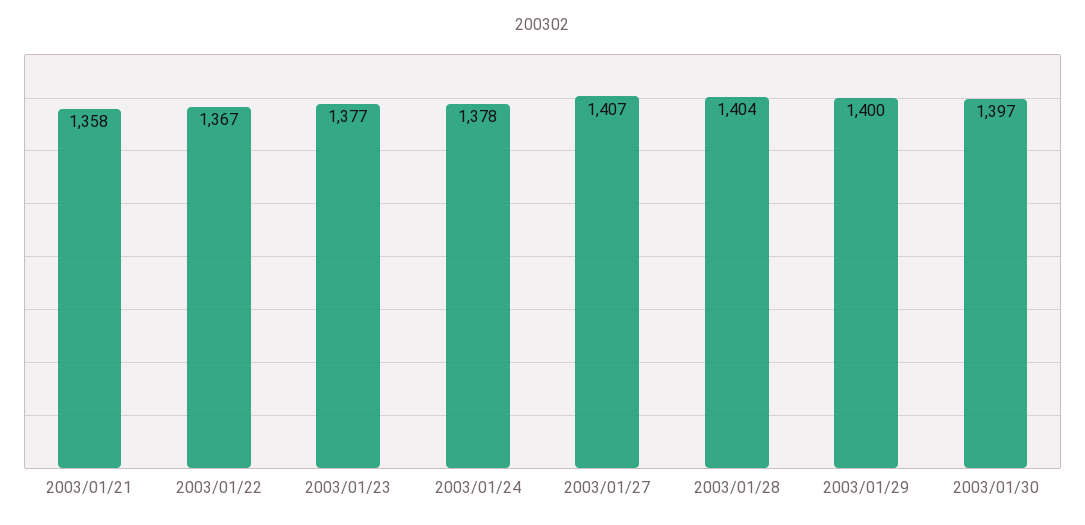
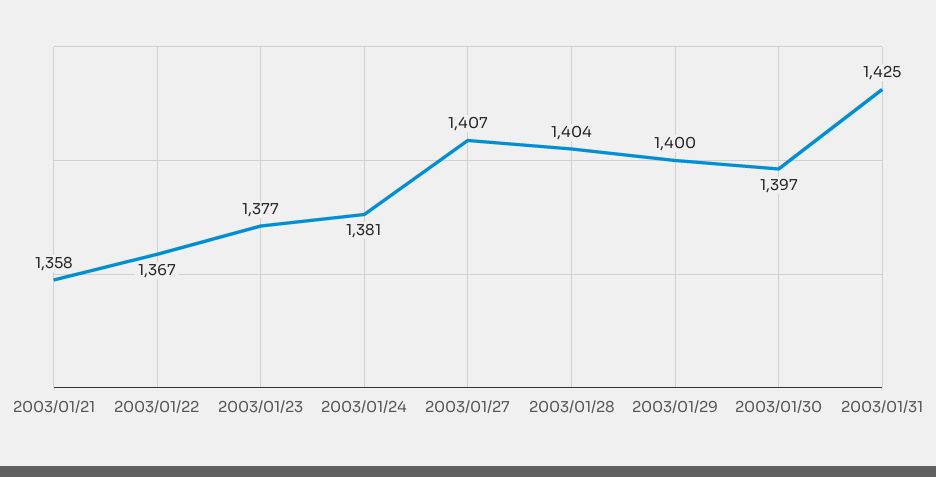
2003/01/24: 1378 -> 1381
2003/01/31: none -> 1425

